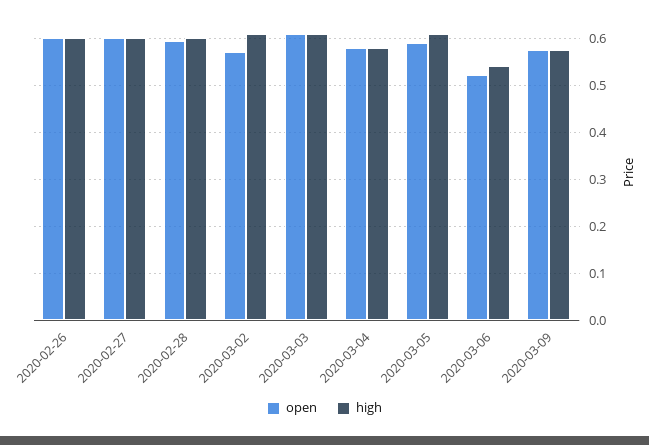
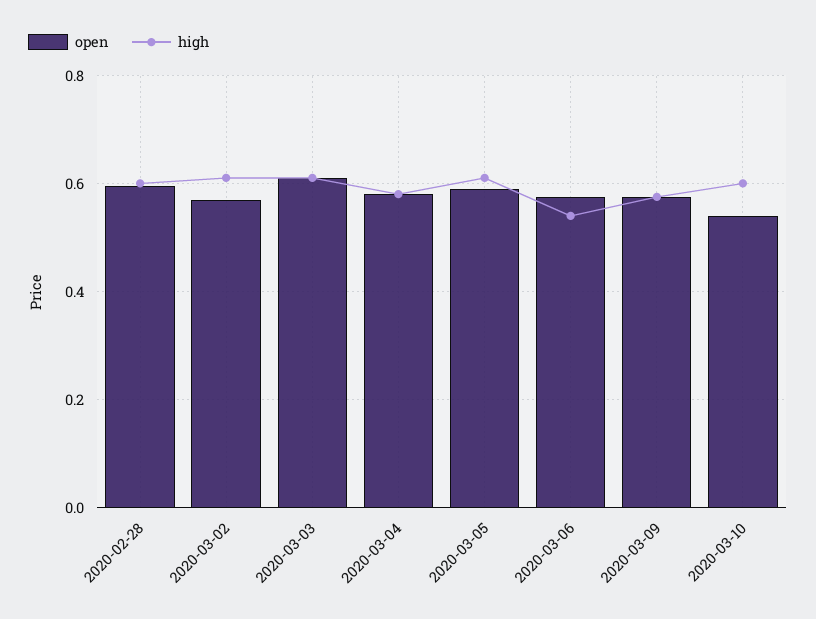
open, 2020-02-26: 0.6 -> none
high, 2020-02-26: 0.6 -> none
open, 2020-02-27: 0.6 -> none
high, 2020-02-27: 0.6 -> none
open, 2020-03-06: 0.52 -> 0.58
open, 2020-03-10: none -> 0.54
high, 2020-03-10: none -> 0.6

